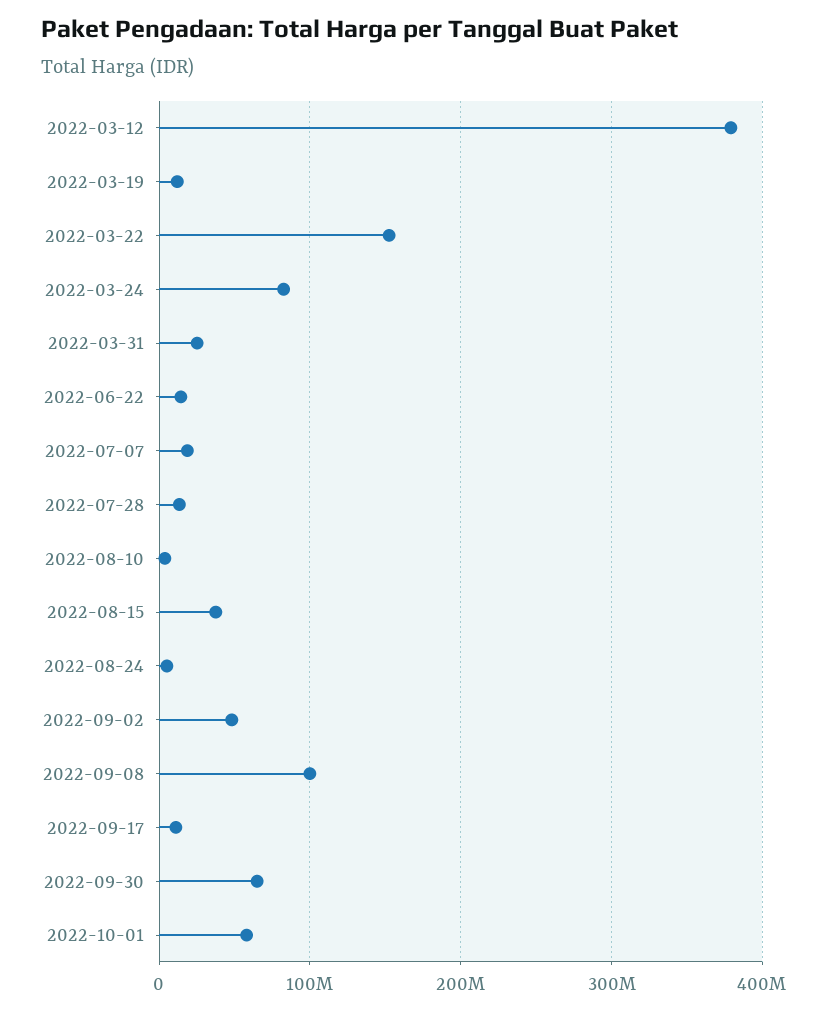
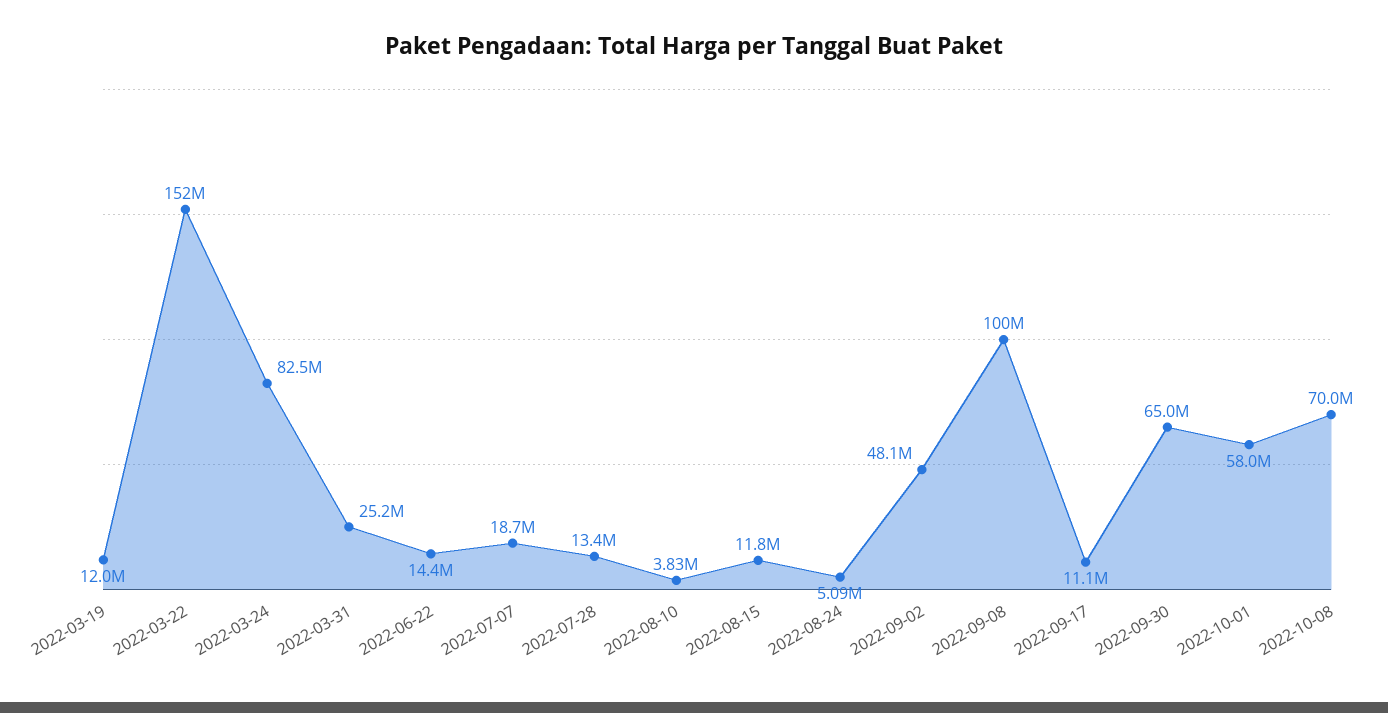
2022-03-12: 380000000 -> none
2022-08-15: 40000000 -> 11800000
2022-10-08: none -> 70000000

